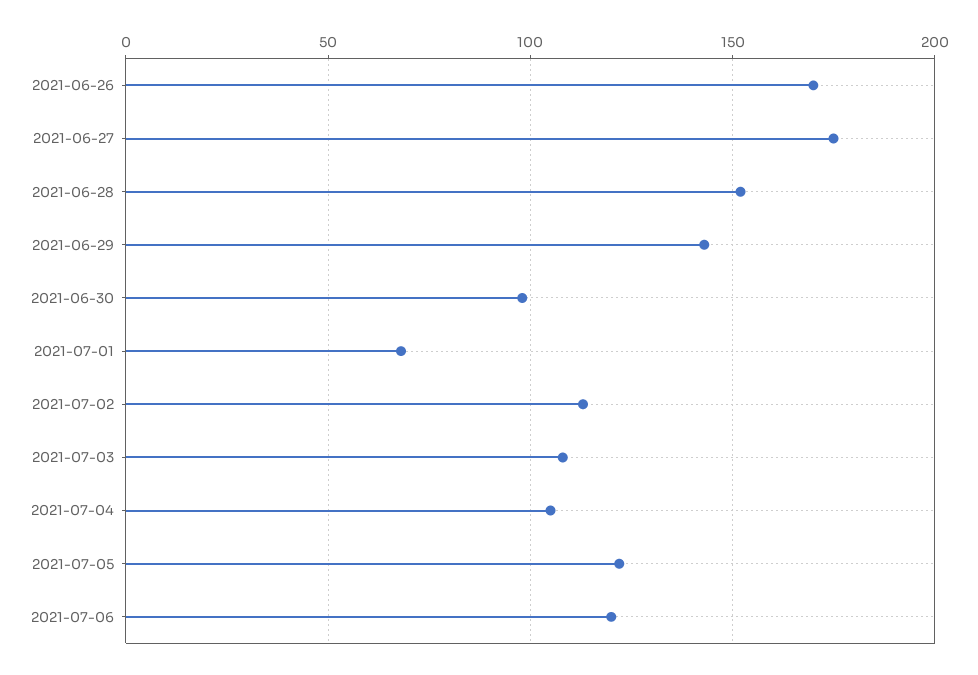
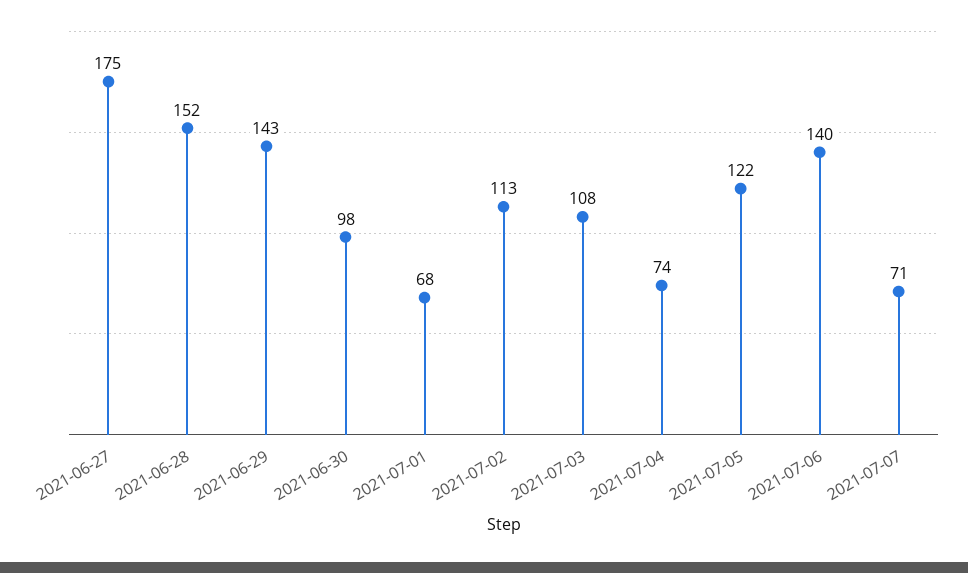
2021-06-26: 170 -> none
2021-07-04: 105 -> 74
2021-07-06: 120 -> 140
2021-07-07: none -> 71

